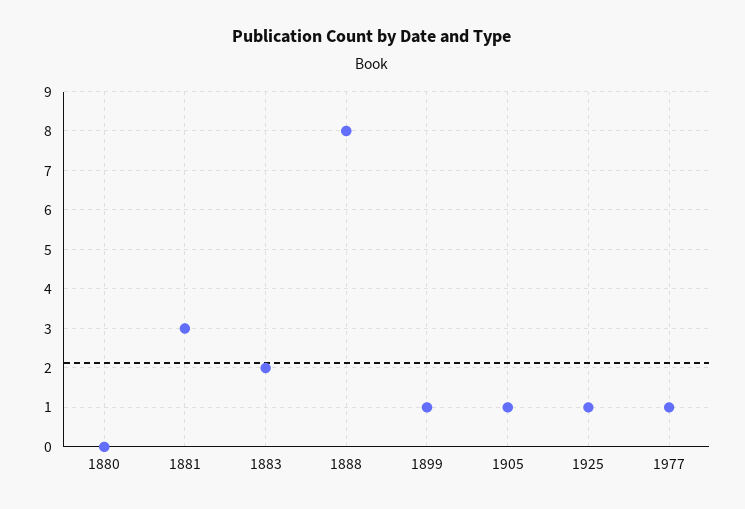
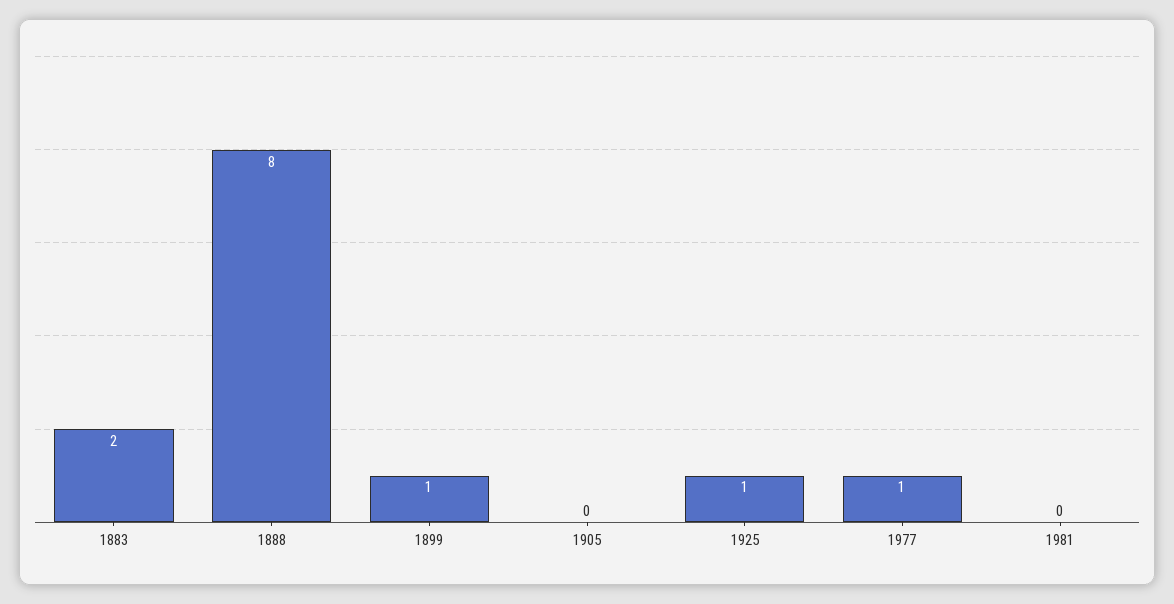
1880: 0 -> none
1881: 3 -> none
1905: 1 -> 0
1981: none -> 0

